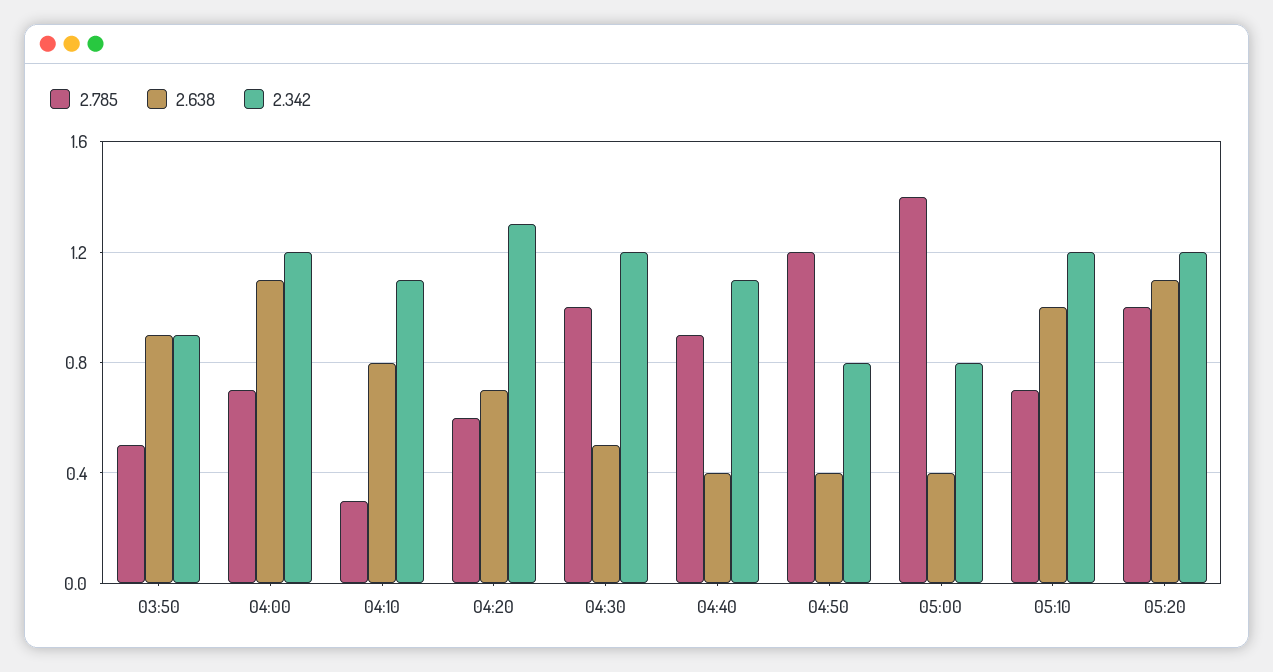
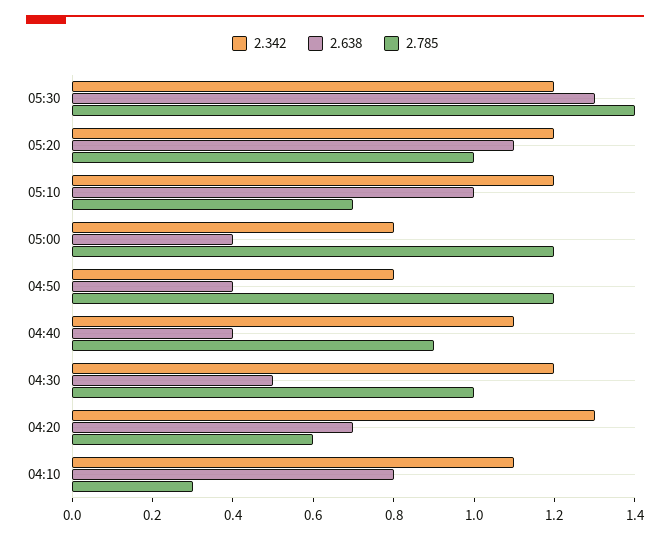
2.785, 03:50: 0.5 -> none
2.638, 03:50: 0.9 -> none
2.342, 03:50: 0.9 -> none
2.785, 04:00: 0.7 -> none
2.638, 04:00: 1.1 -> none
2.342, 04:00: 1.2 -> none
2.785, 05:00: 1.4 -> 1.2
2.342, 05:30: none -> 1.2
2.638, 05:30: none -> 1.3
2.785, 05:30: none -> 1.4

